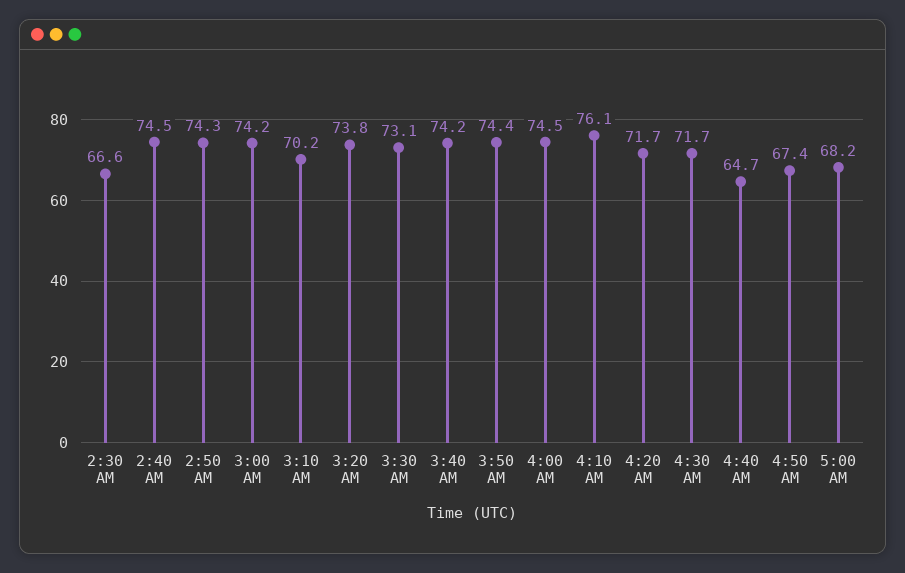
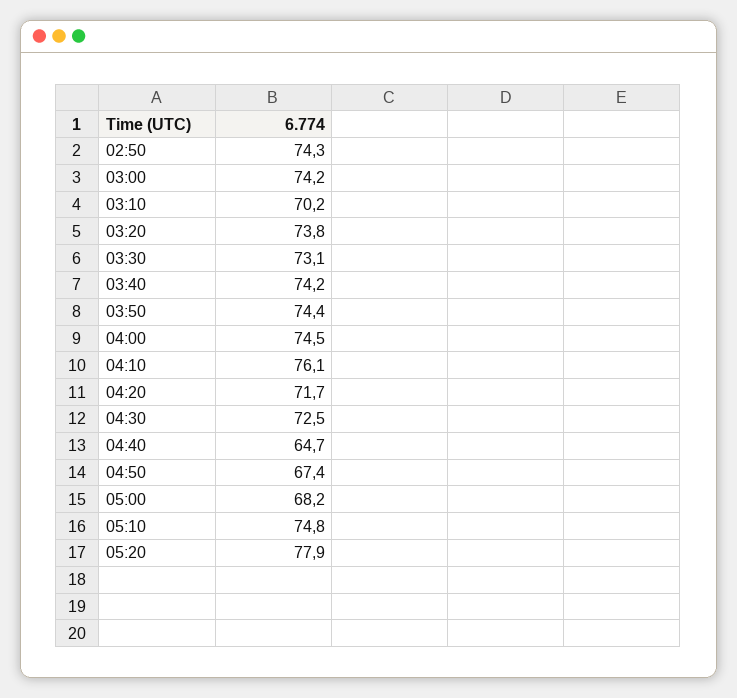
2:30 AM: 66.6 -> none
2:40 AM: 74.5 -> none
4:30 AM: 71.7 -> 72.5
05:10: none -> 74.8
05:20: none -> 77.9

